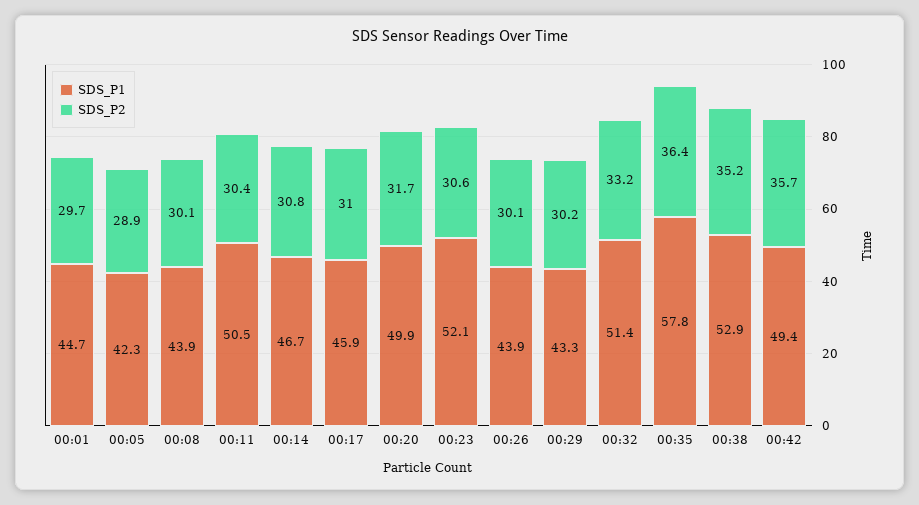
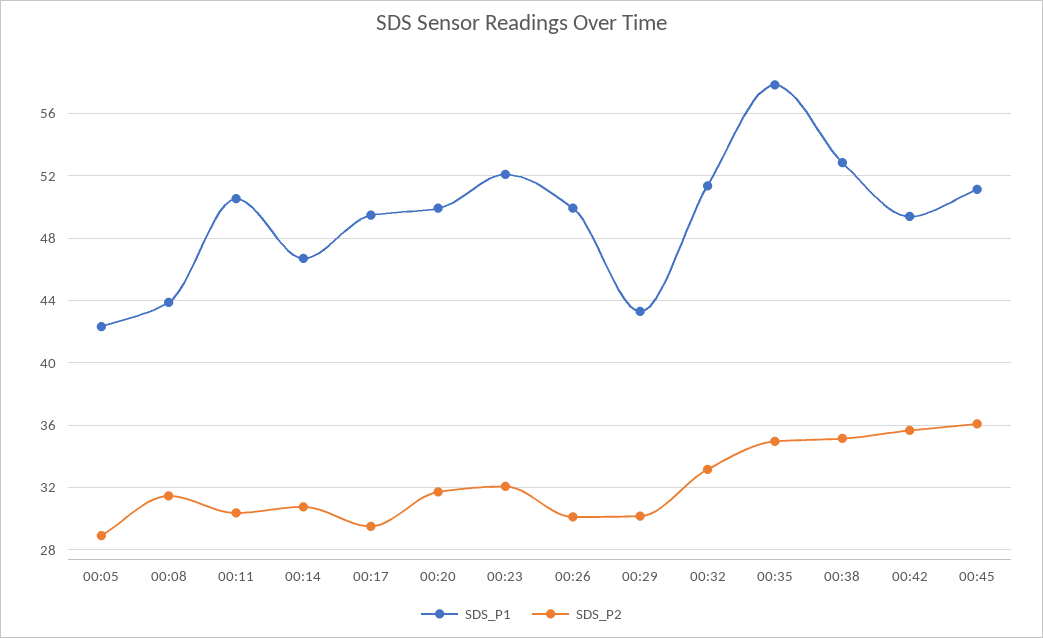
SDS_P1, 00:01: 44.7 -> none
SDS_P2, 00:01: 29.7 -> none
SDS_P2, 00:08: 30.1 -> 31.5
SDS_P1, 00:17: 45.9 -> 49.5
SDS_P2, 00:17: 31 -> 29.5
SDS_P2, 00:23: 30.6 -> 32
SDS_P1, 00:26: 43.9 -> 50
SDS_P2, 00:35: 36.4 -> 35
SDS_P1, 00:45: none -> 51
SDS_P2, 00:45: none -> 36

